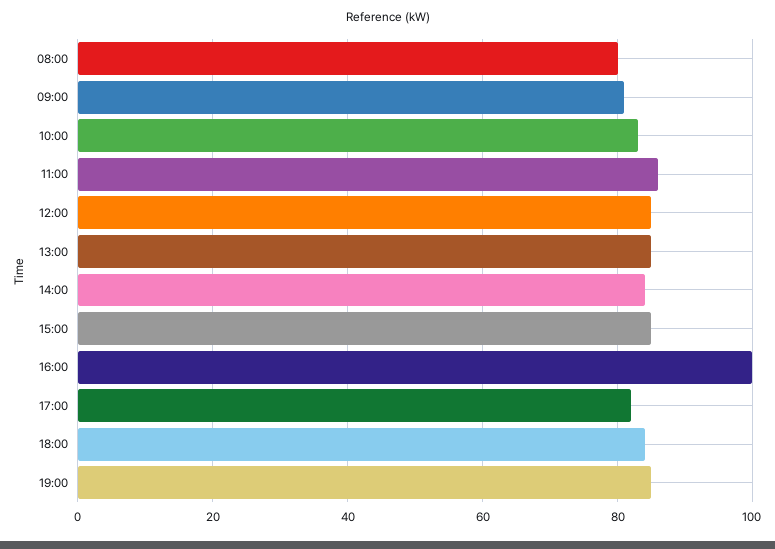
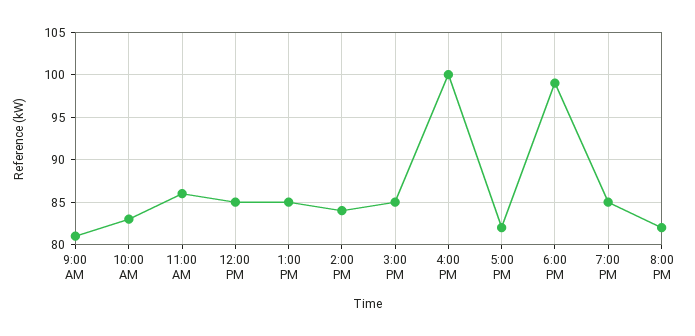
08:00: 80 -> none
18:00: 85 -> 99
8:00 PM: none -> 82

